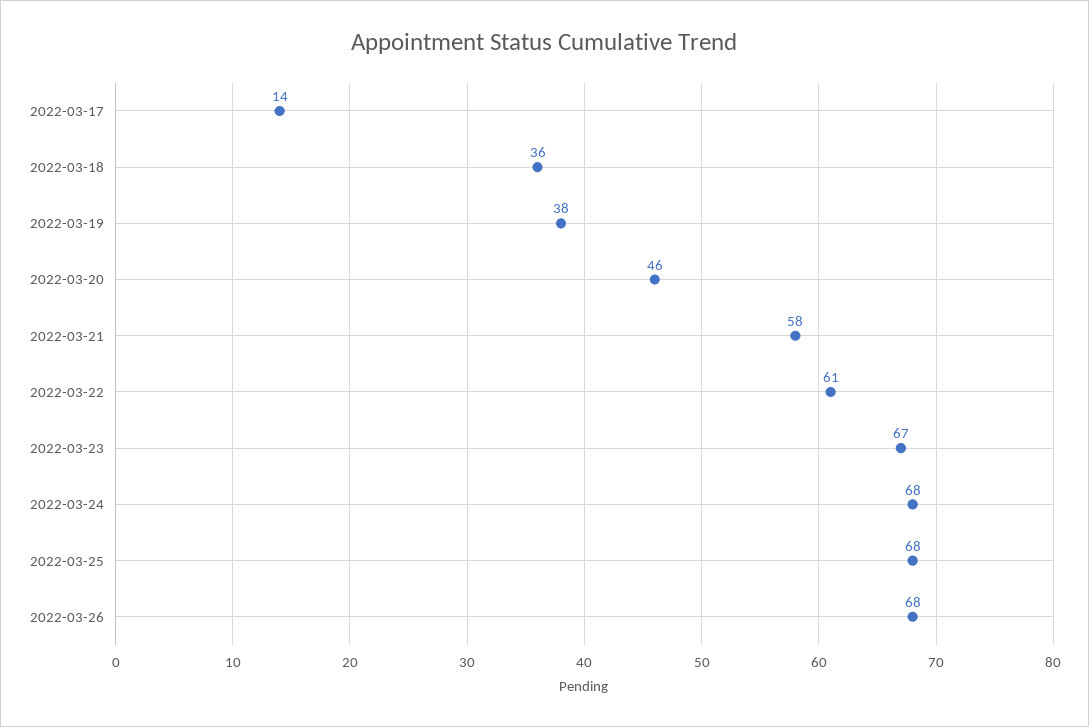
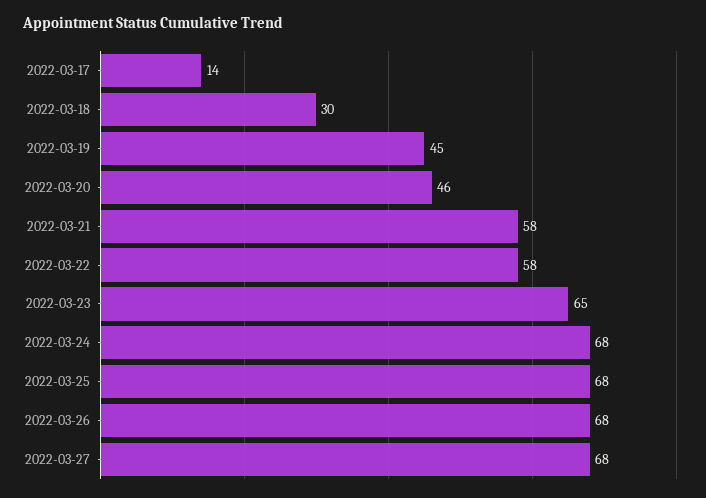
2022-03-18: 36 -> 30
2022-03-19: 38 -> 45
2022-03-22: 61 -> 58
2022-03-23: 67 -> 65
2022-03-27: none -> 68

